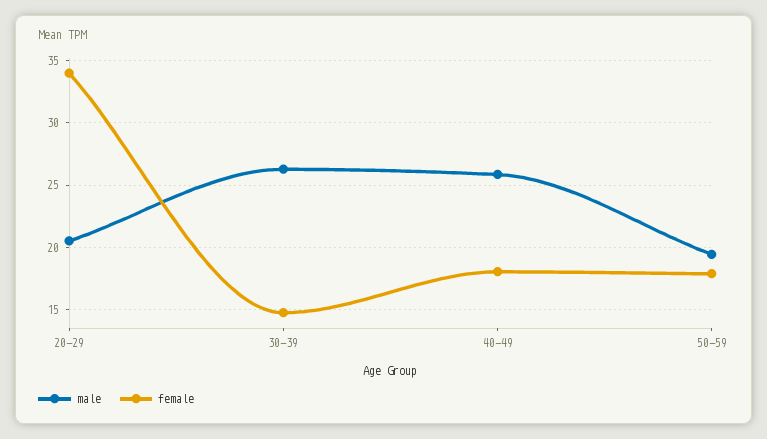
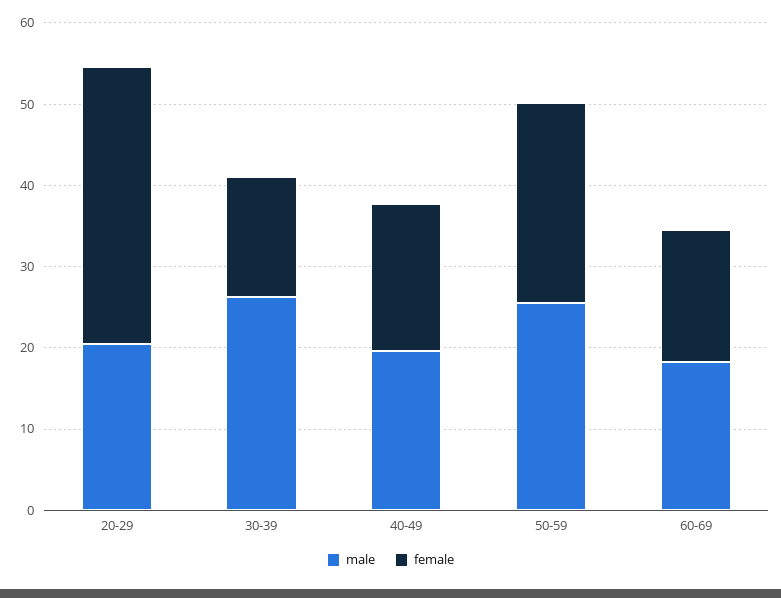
male, 40-49: 26 -> 20
male, 50-59: 19.5 -> 26
female, 50-59: 18 -> 24
male, 60-69: none -> 18
female, 60-69: none -> 16

